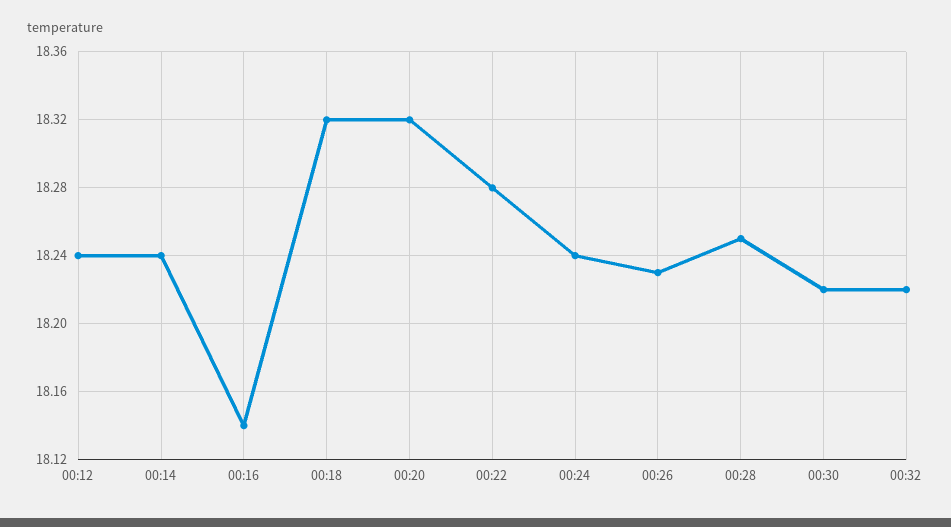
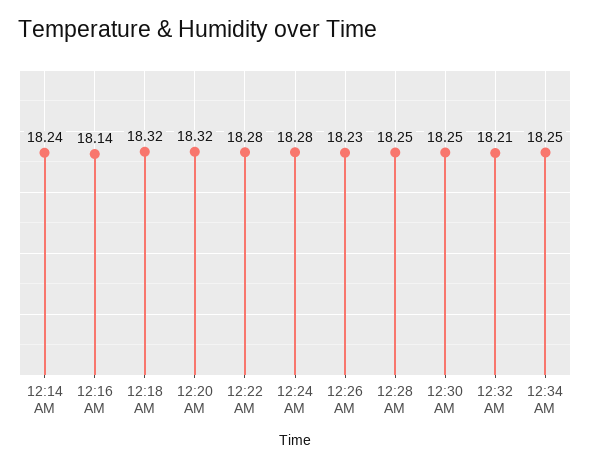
00:12: 18.24 -> none
00:24: 18.24 -> 18.28
00:30: 18.22 -> 18.25
00:32: 18.22 -> 18.21
12:34 AM: none -> 18.25

